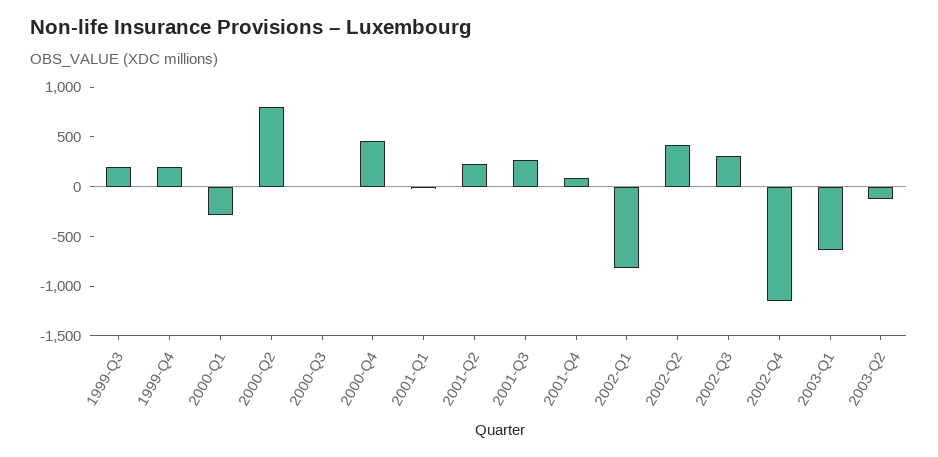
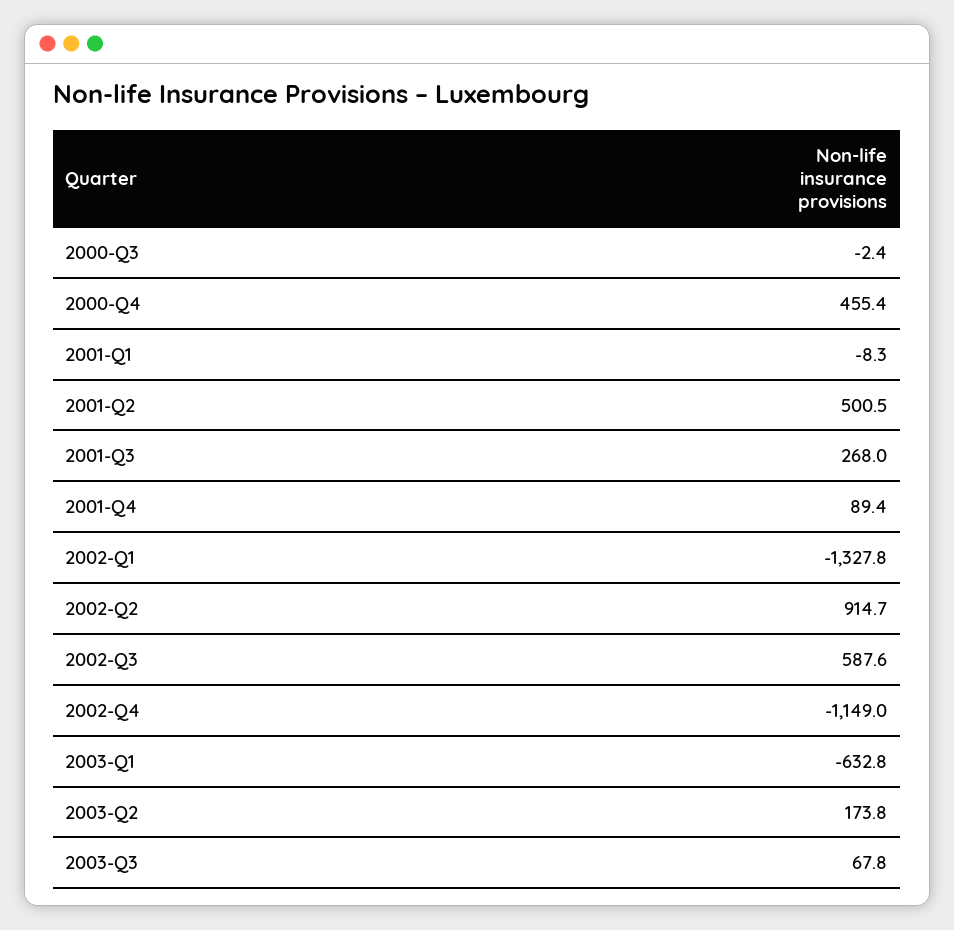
1999-Q3: 200 -> none
1999-Q4: 200 -> none
2000-Q1: -300 -> none
2000-Q2: 800 -> none
2001-Q2: 200 -> 500.5
2002-Q1: -800 -> -1327.8
2002-Q2: 400 -> 914.7
2002-Q3: 300 -> 587.6
2003-Q2: -100 -> 173.8
2003-Q3: none -> 67.8

